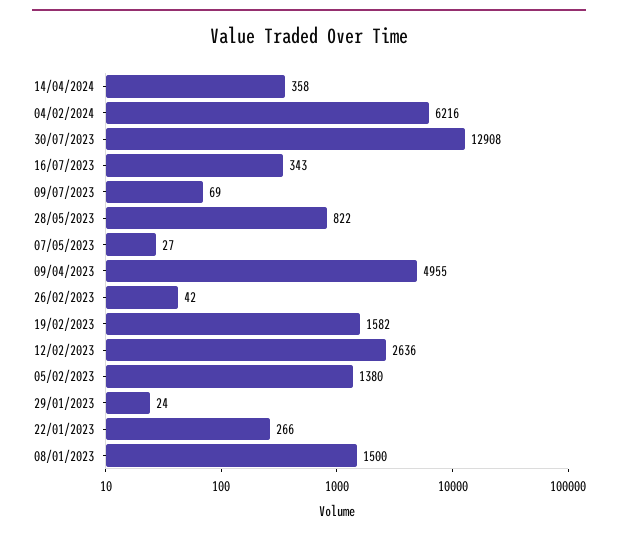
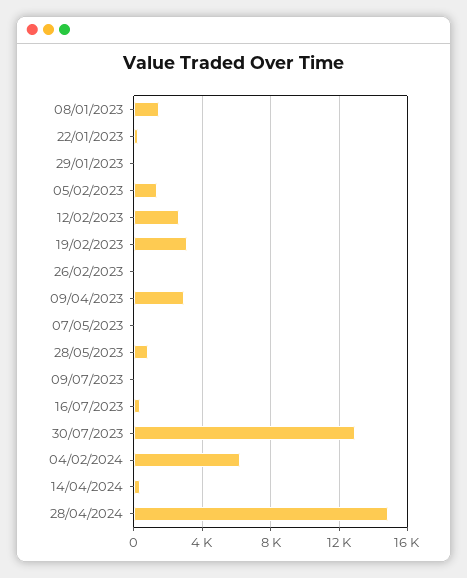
09/04/2023: 4955 -> 3000
19/02/2023: 1582 -> 3000
28/04/2024: none -> 15000

